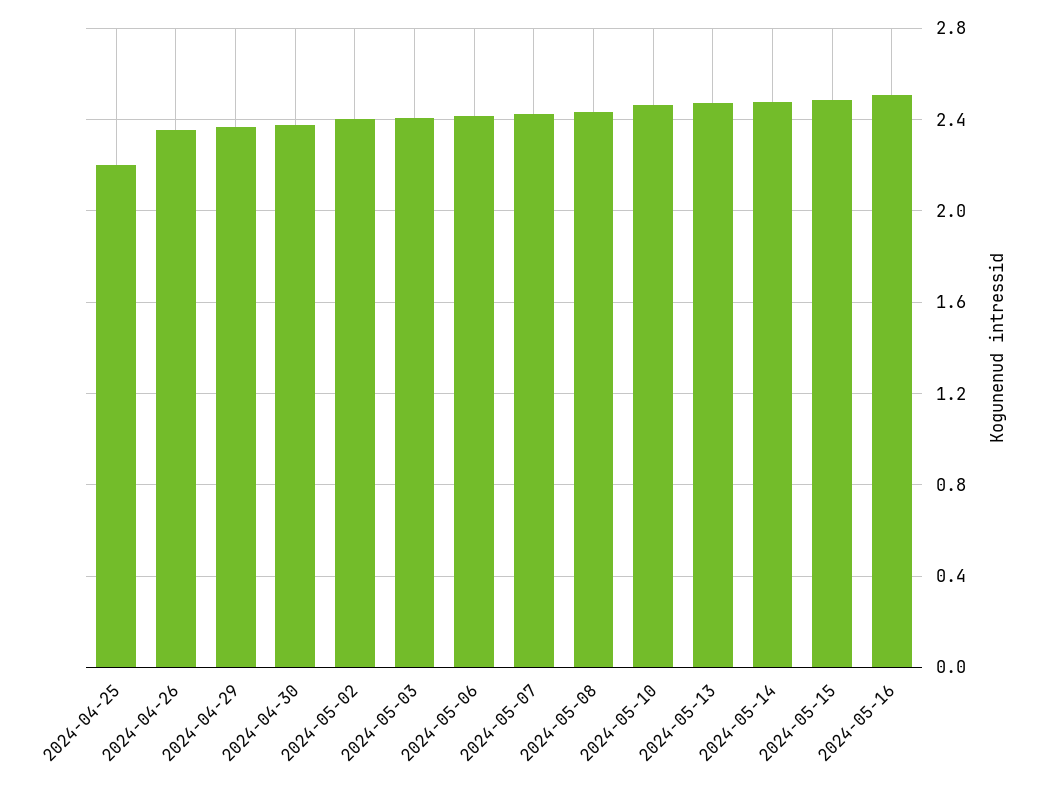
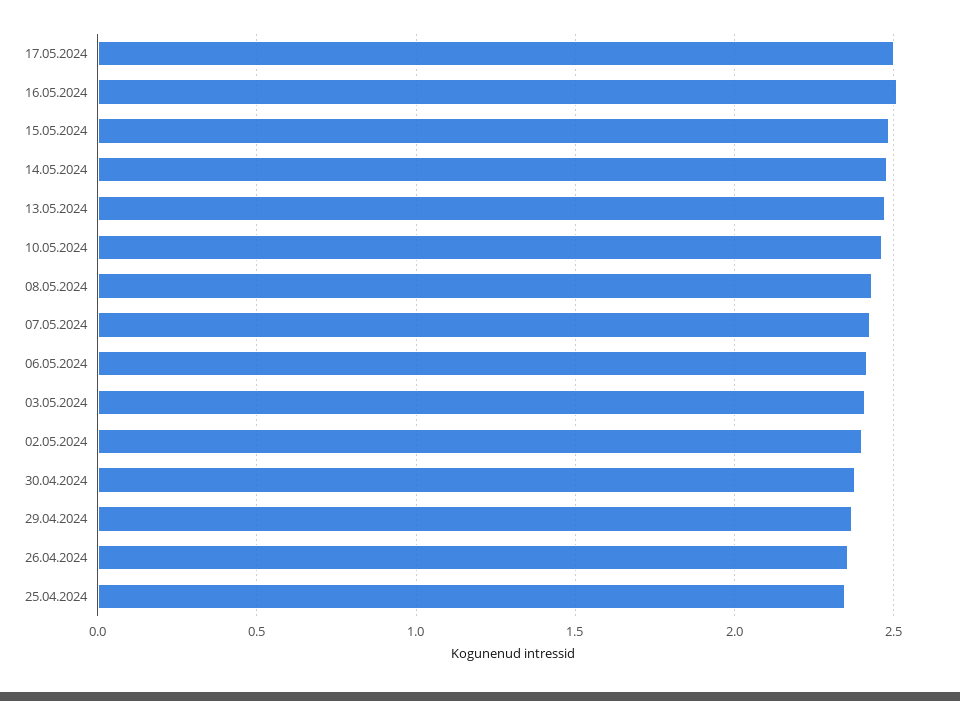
2024-04-25: 2.2 -> 2.35
17.05.2024: none -> 2.5

